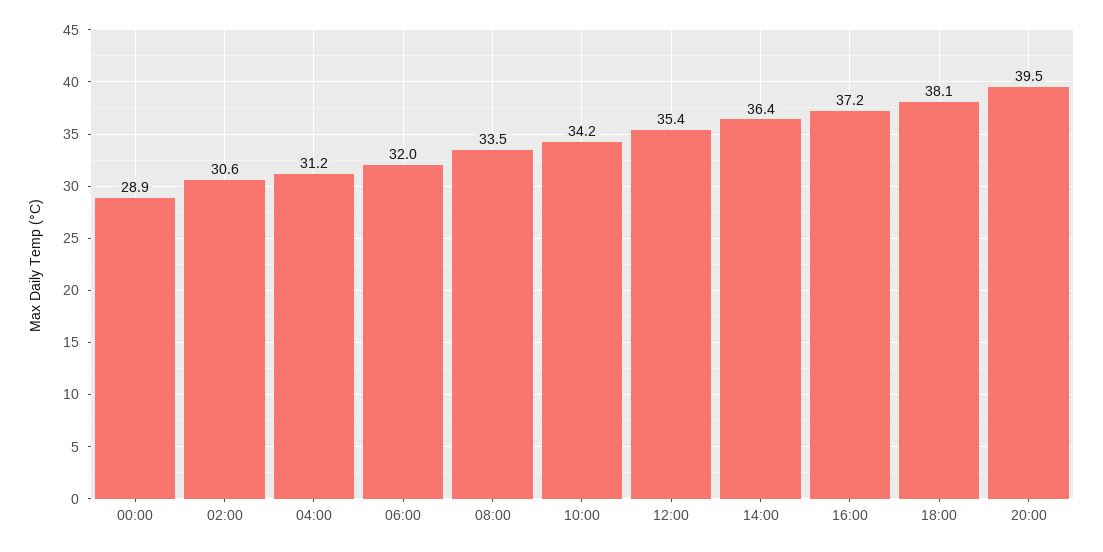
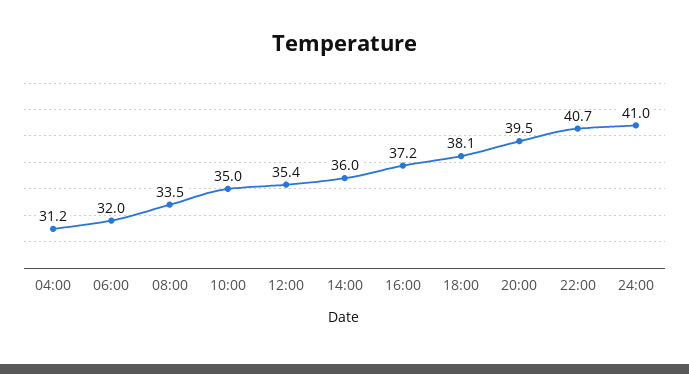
00:00: 28.9 -> none
02:00: 30.6 -> none
10:00: 34.2 -> 35
14:00: 36.4 -> 36
22:00: none -> 40.7
24:00: none -> 41

